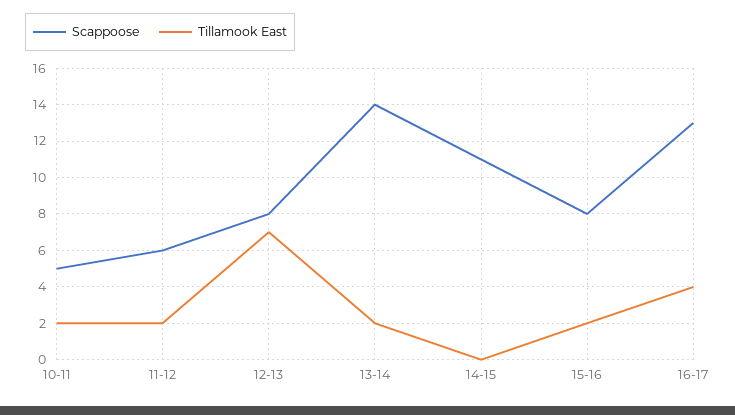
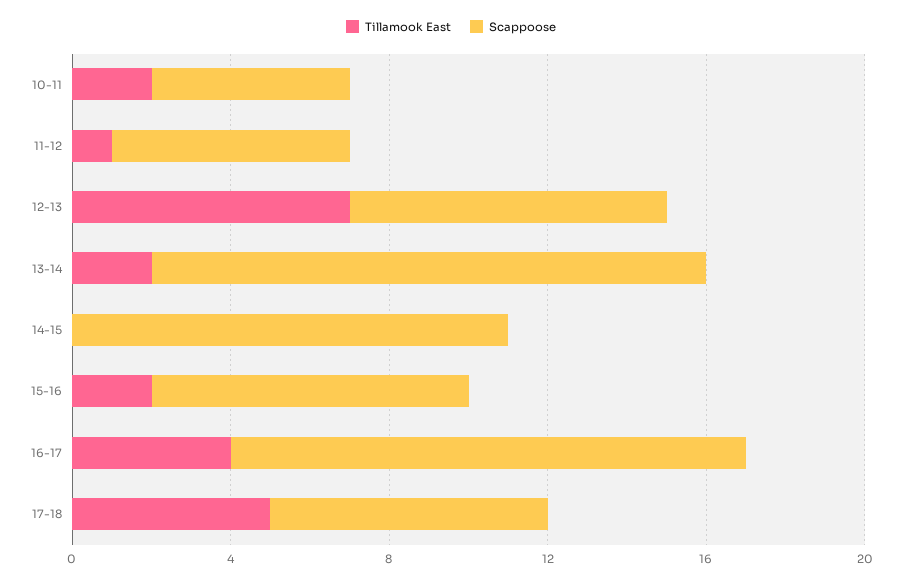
Tillamook East, 11-12: 2 -> 1
Tillamook East, 17-18: none -> 5
Scappoose, 17-18: none -> 7

